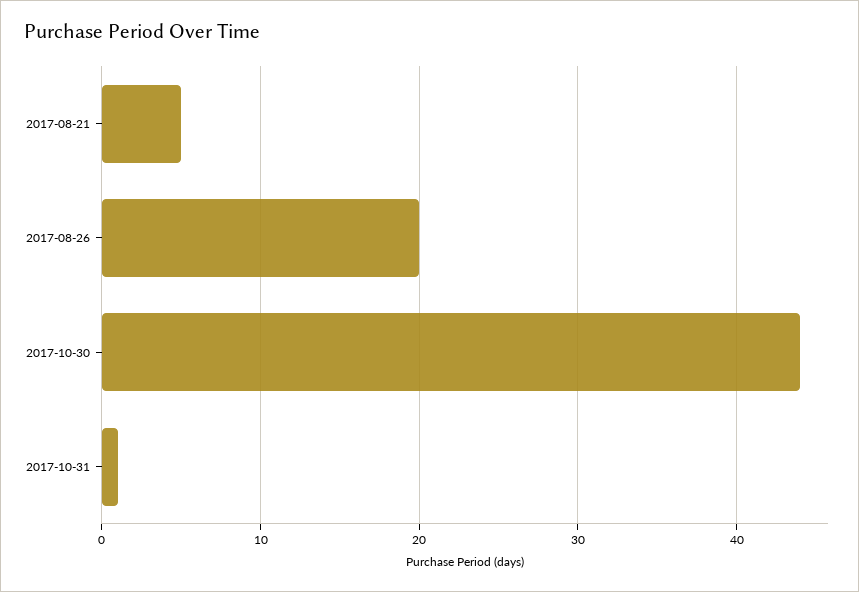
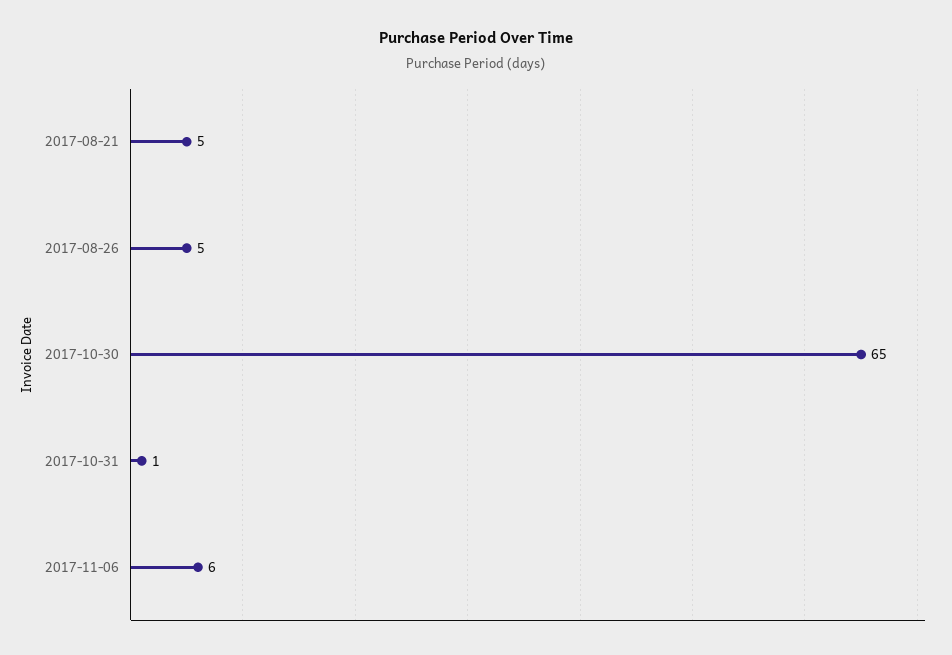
2017-08-26: 20 -> 5
2017-10-30: 44 -> 65
2017-11-06: none -> 6

